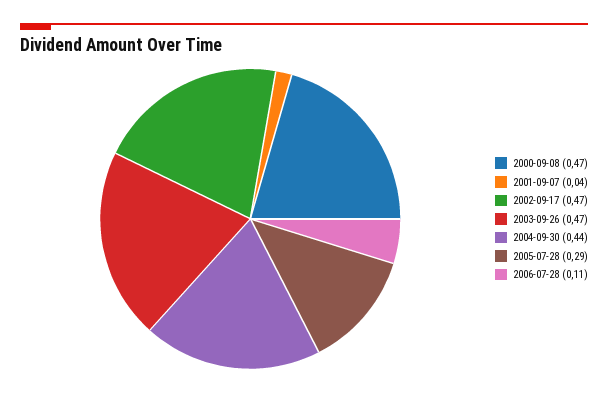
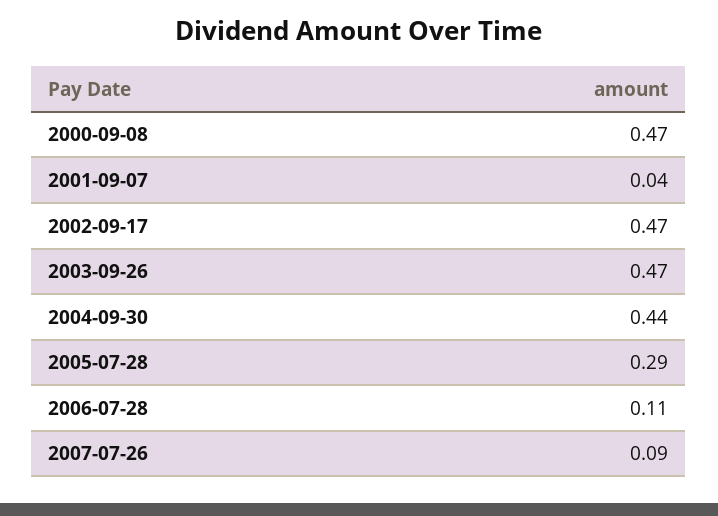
2007-07-26: none -> 0.09

